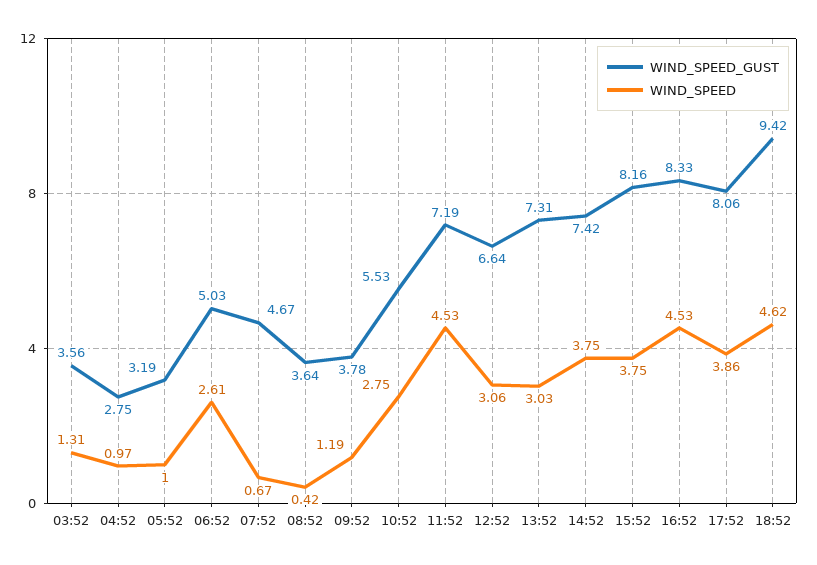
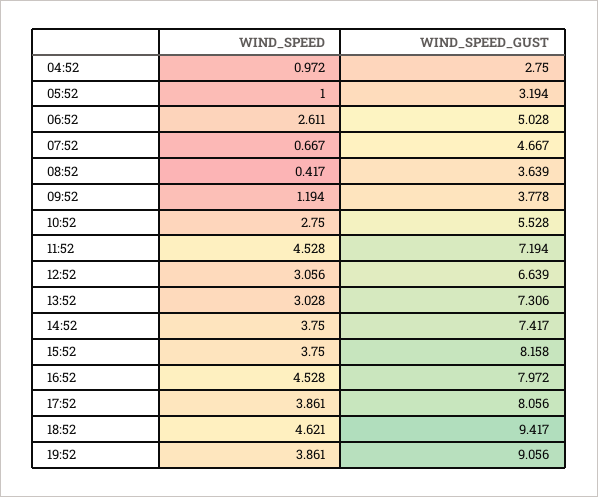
WIND_SPEED_GUST, 03:52: 3.56 -> none
WIND_SPEED, 03:52: 1.31 -> none
WIND_SPEED_GUST, 16:52: 8.33 -> 7.972
WIND_SPEED, 19:52: none -> 3.861
WIND_SPEED_GUST, 19:52: none -> 9.056

